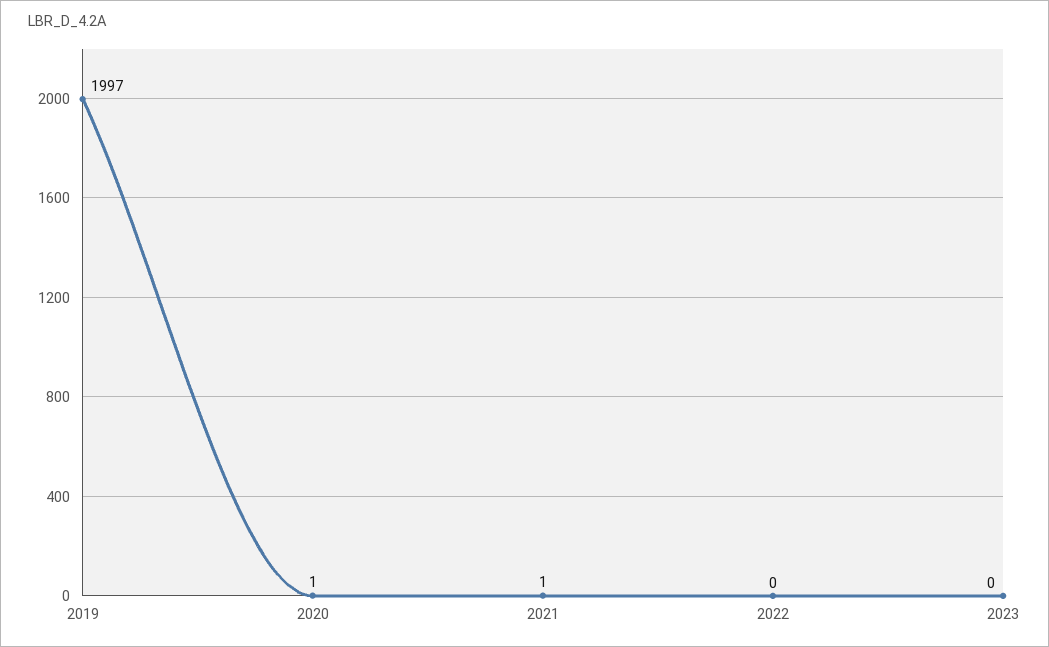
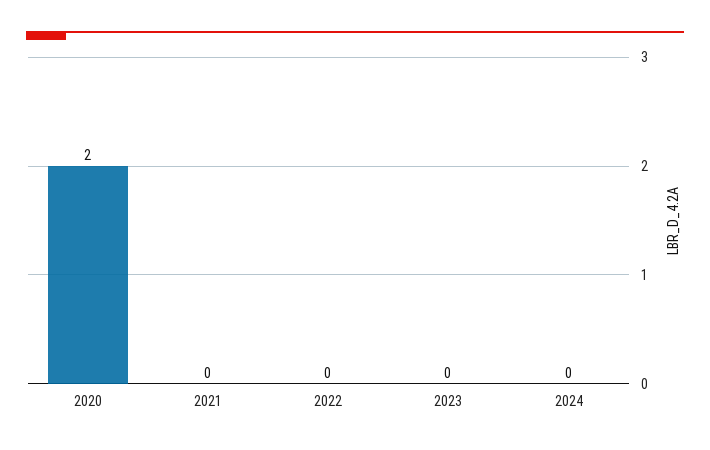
2019: 1997 -> none
2020: 1 -> 2
2021: 1 -> 0
2024: none -> 0

